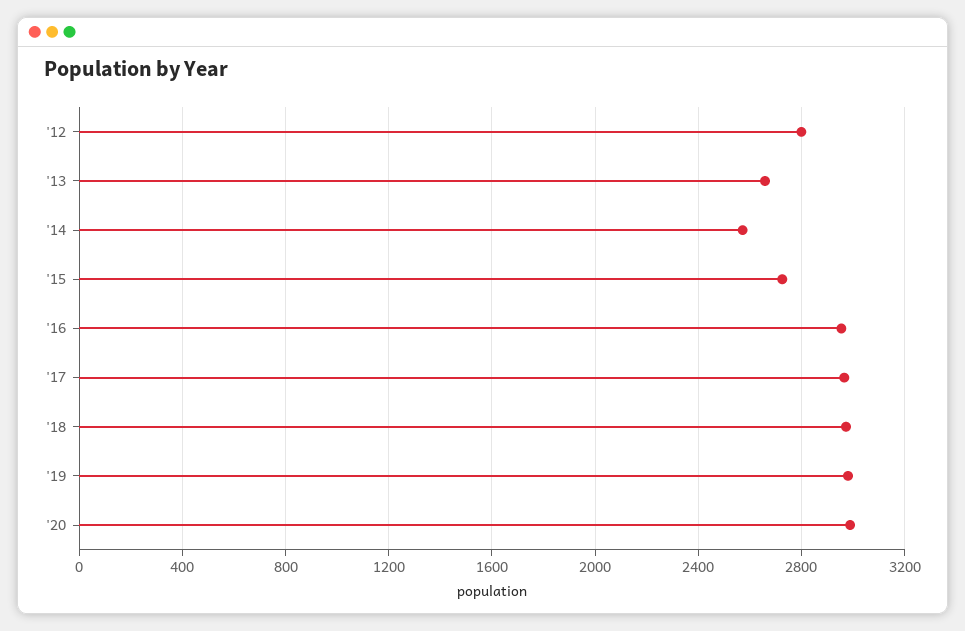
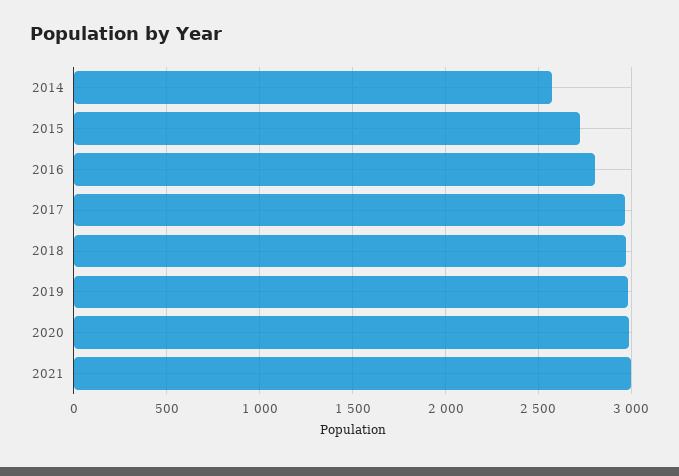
'12: 2800 -> none
'13: 2650 -> none
'16: 2950 -> 2800
2021: none -> 3000

